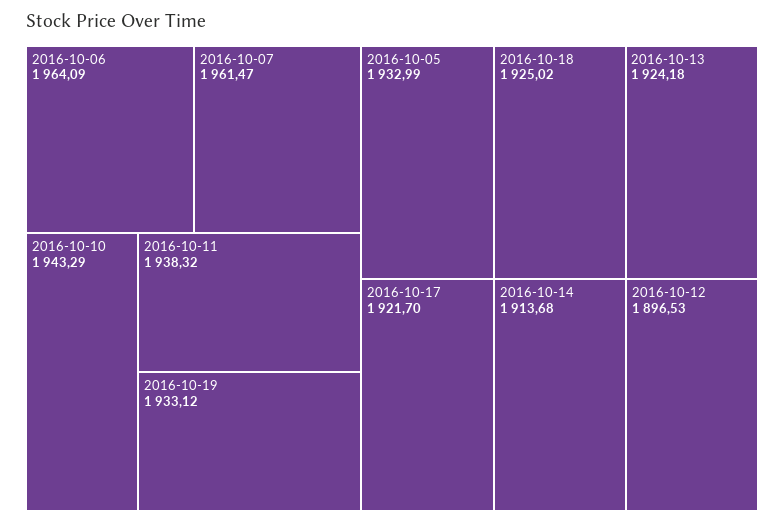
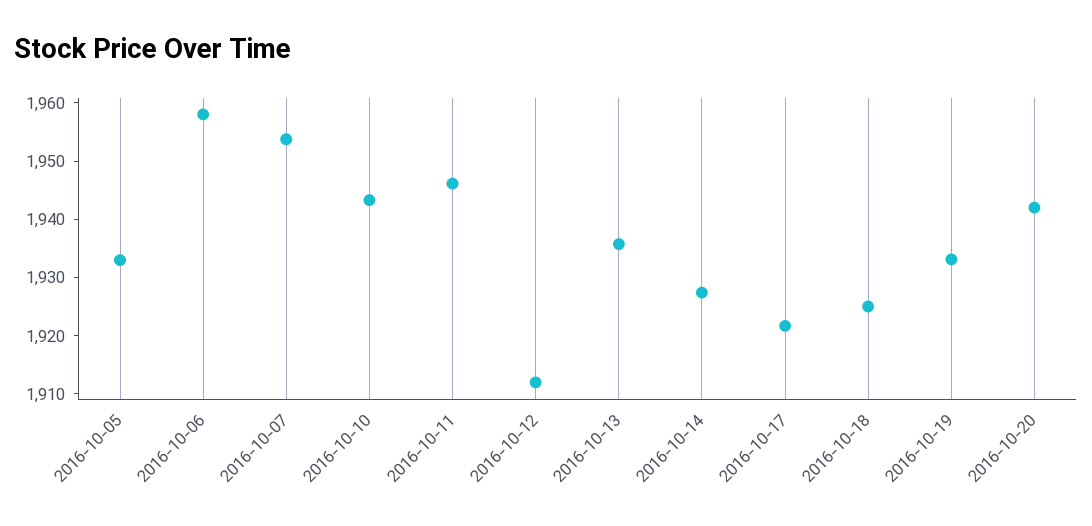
2016-10-06: 1964.09 -> 1958
2016-10-07: 1961.47 -> 1954
2016-10-11: 1938.32 -> 1946
2016-10-13: 1924.18 -> 1936
2016-10-14: 1913.68 -> 1928
2016-10-12: 1896.53 -> 1912
2016-10-20: none -> 1942

